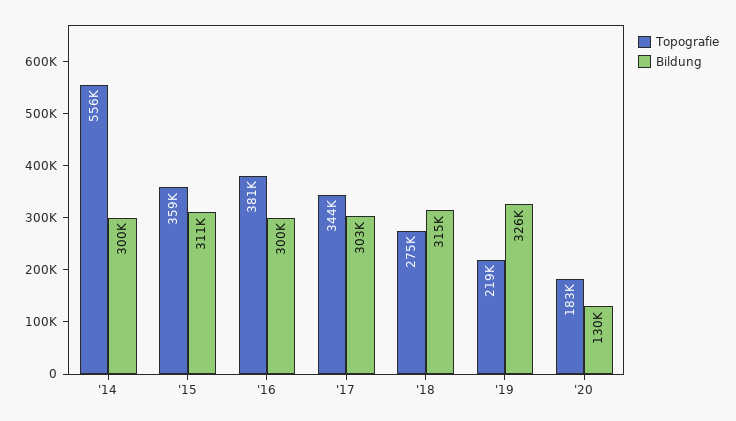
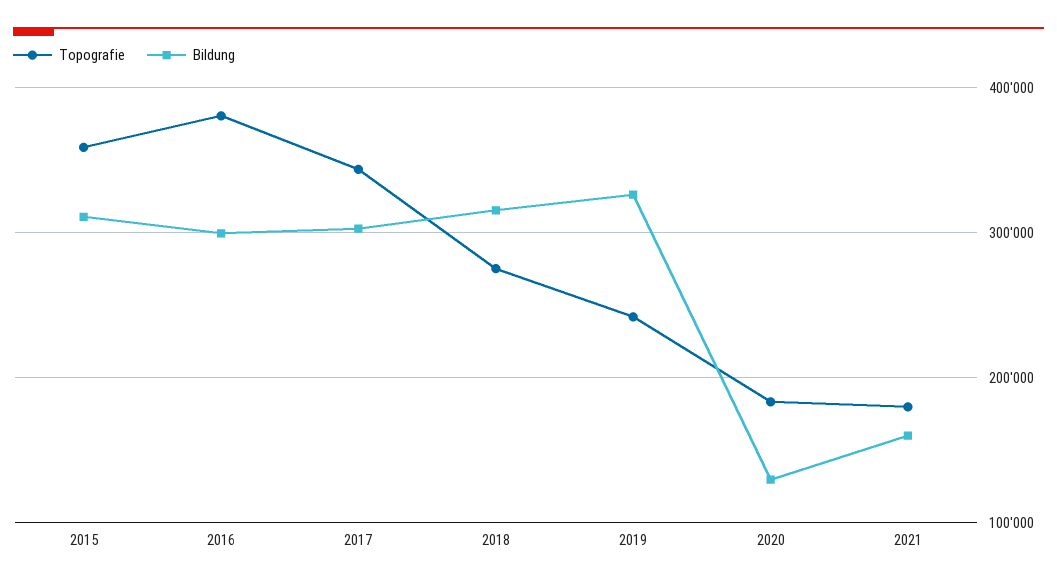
Topografie, '14: 556000 -> none
Bildung, '14: 300000 -> none
Topografie, '19: 219000 -> 240000
Topografie, 2021: none -> 180000
Bildung, 2021: none -> 160000

